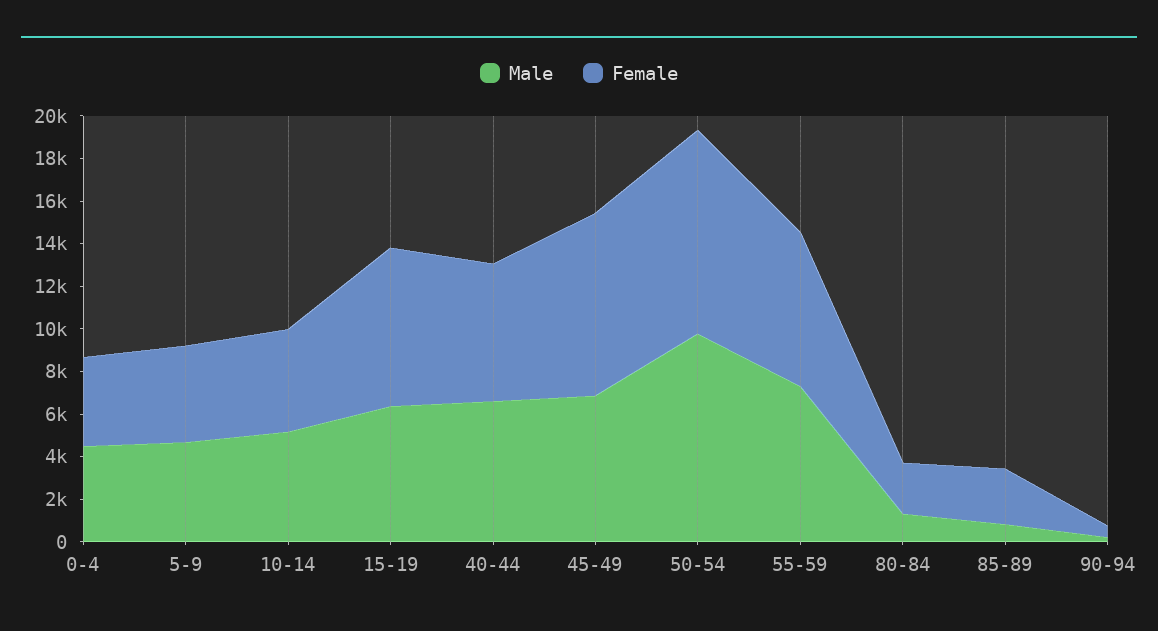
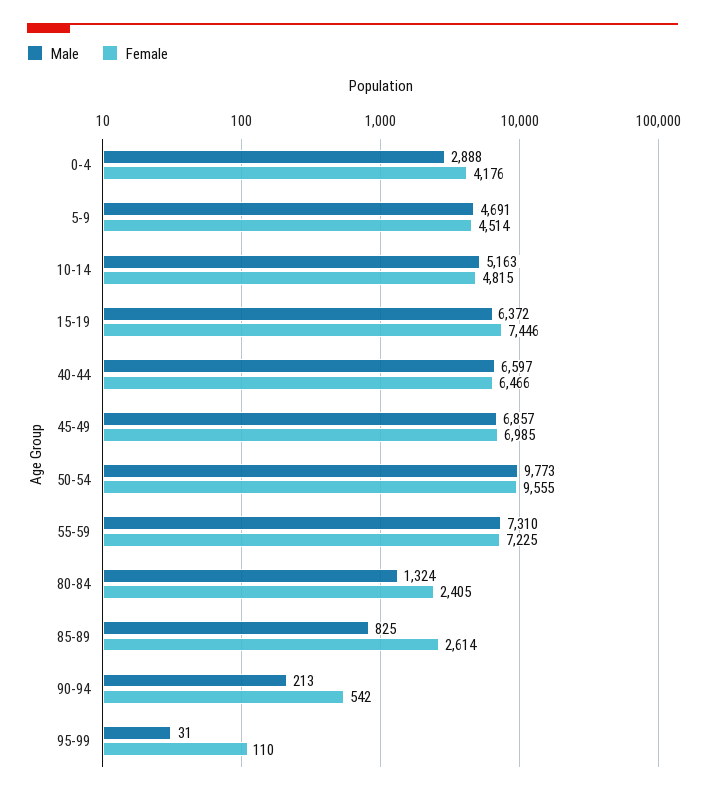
Male, 0-4: 4500 -> 2888
Female, 45-49: 8500 -> 6985
Male, 95-99: none -> 31
Female, 95-99: none -> 110

